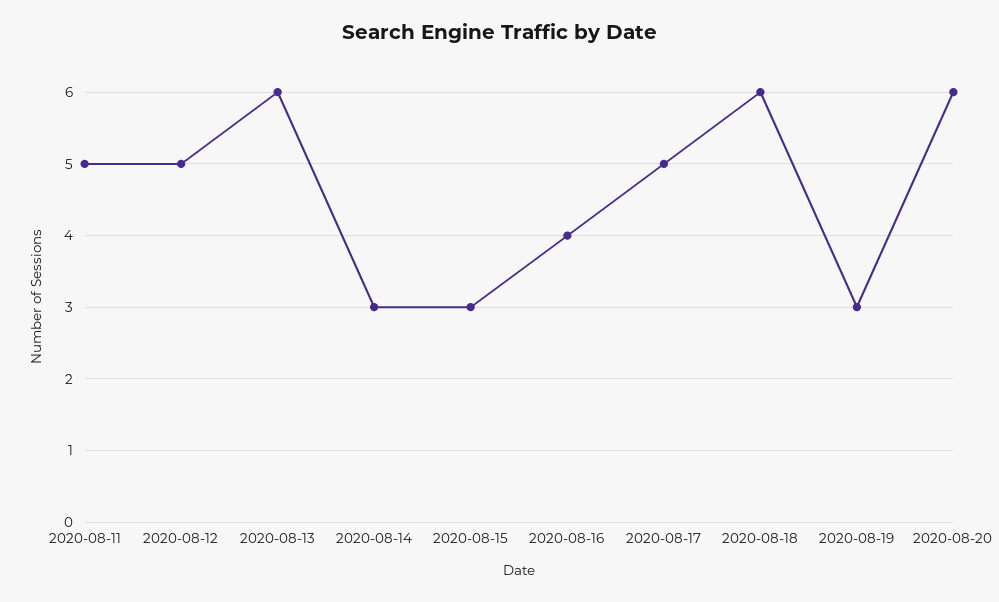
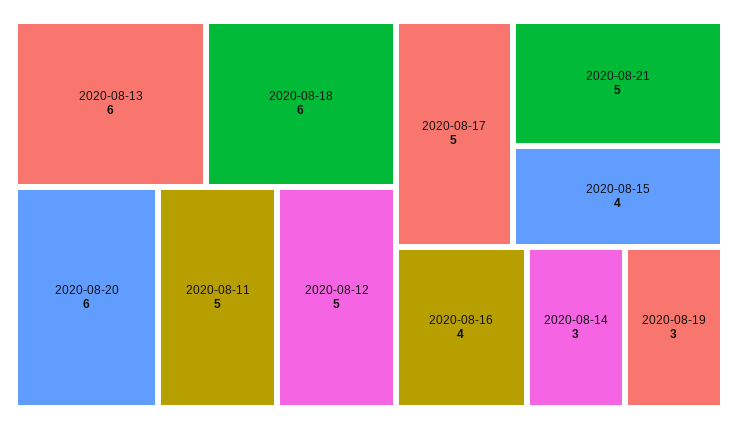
2020-08-15: 3 -> 4
2020-08-21: none -> 5

